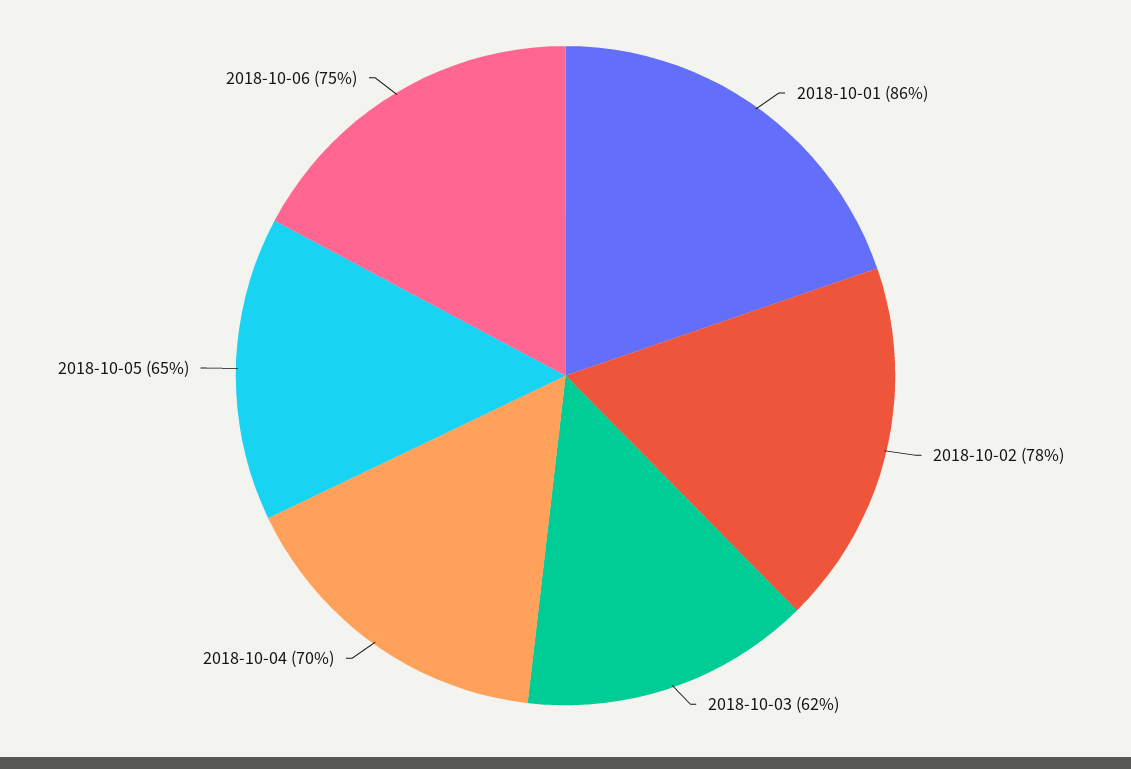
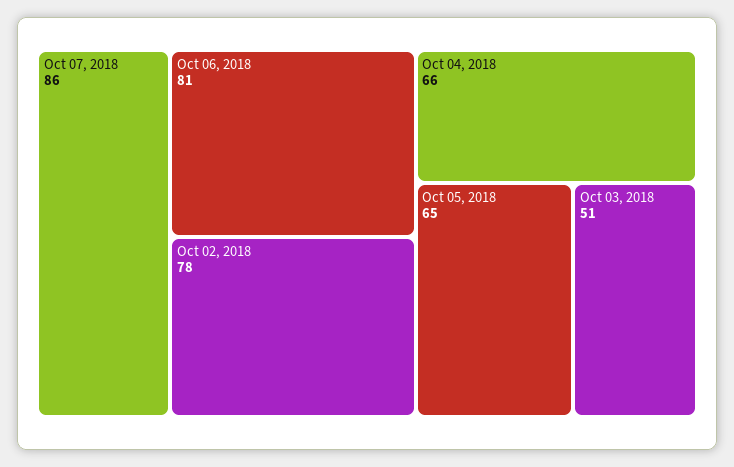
2018-10-01: 86 -> none
2018-10-03: 62 -> 51
2018-10-04: 70 -> 66
2018-10-06: 75 -> 81
Oct 07, 2018: none -> 86

